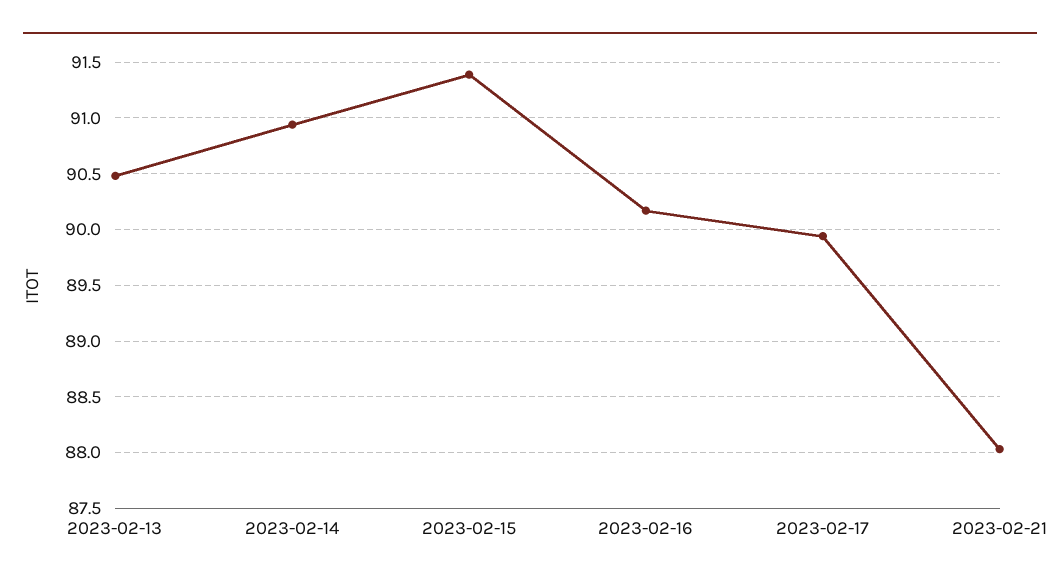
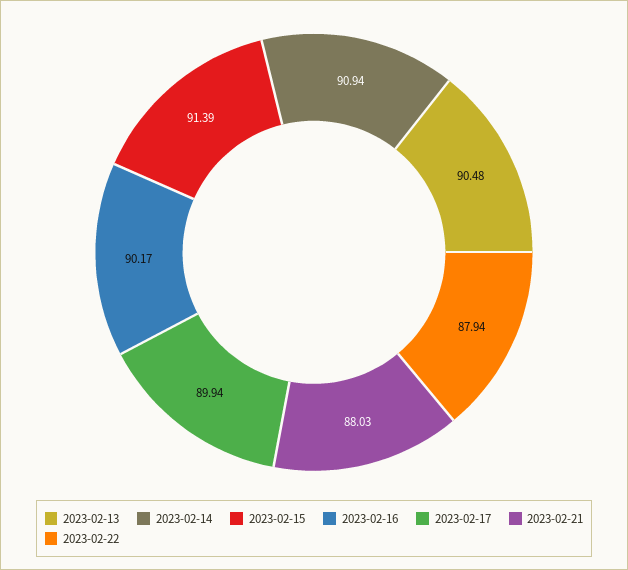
2023-02-22: none -> 87.94

